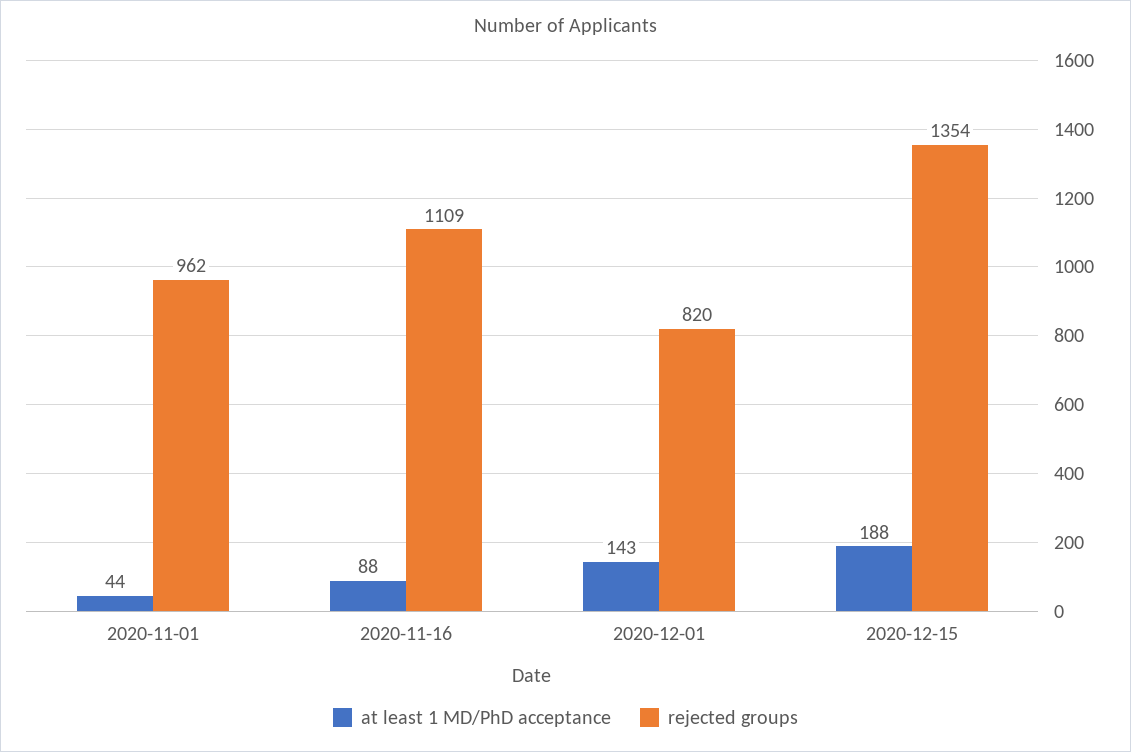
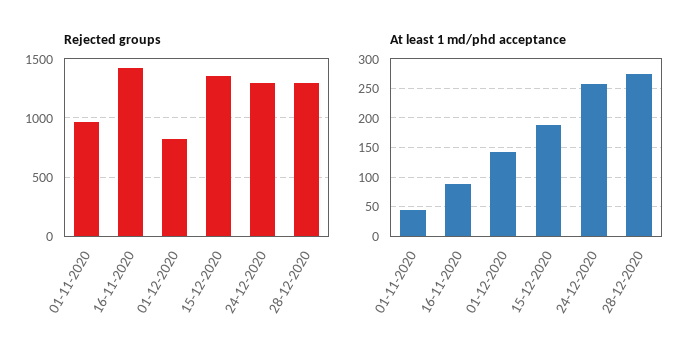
rejected groups, 2020-11-16: 1109 -> 1400
rejected groups, 24-12-2020: none -> 1300
rejected groups, 28-12-2020: none -> 1300
at least 1 MD/PhD acceptance, 24-12-2020: none -> 250
at least 1 MD/PhD acceptance, 28-12-2020: none -> 275

